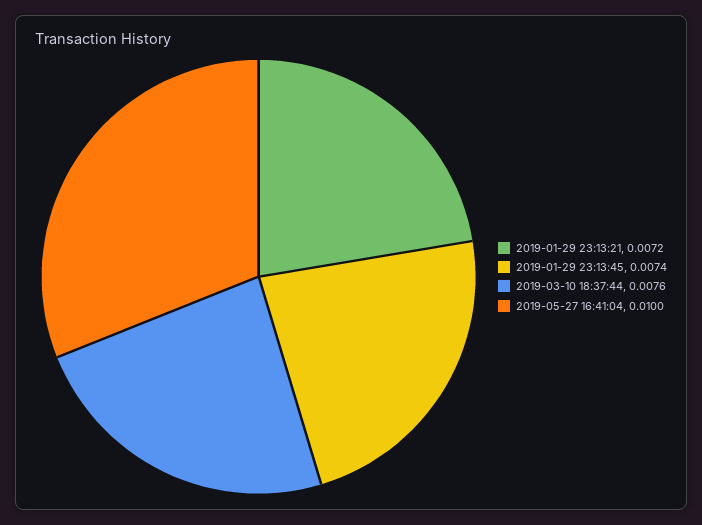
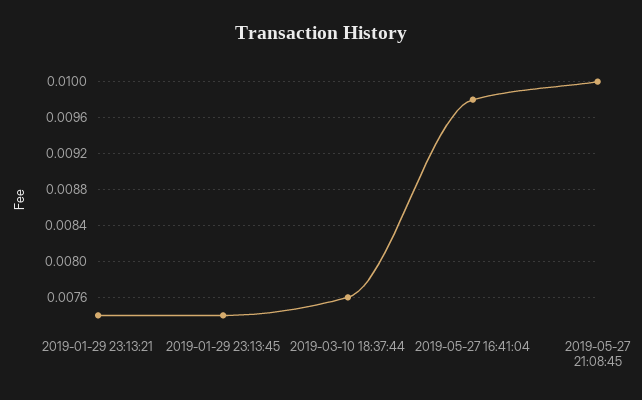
2019-01-29 23:13:21: 0.0072 -> 0.0074
2019-05-27 16:41:04: 0.01 -> 0.0098
2019-05-27 21:08:45: none -> 0.01

